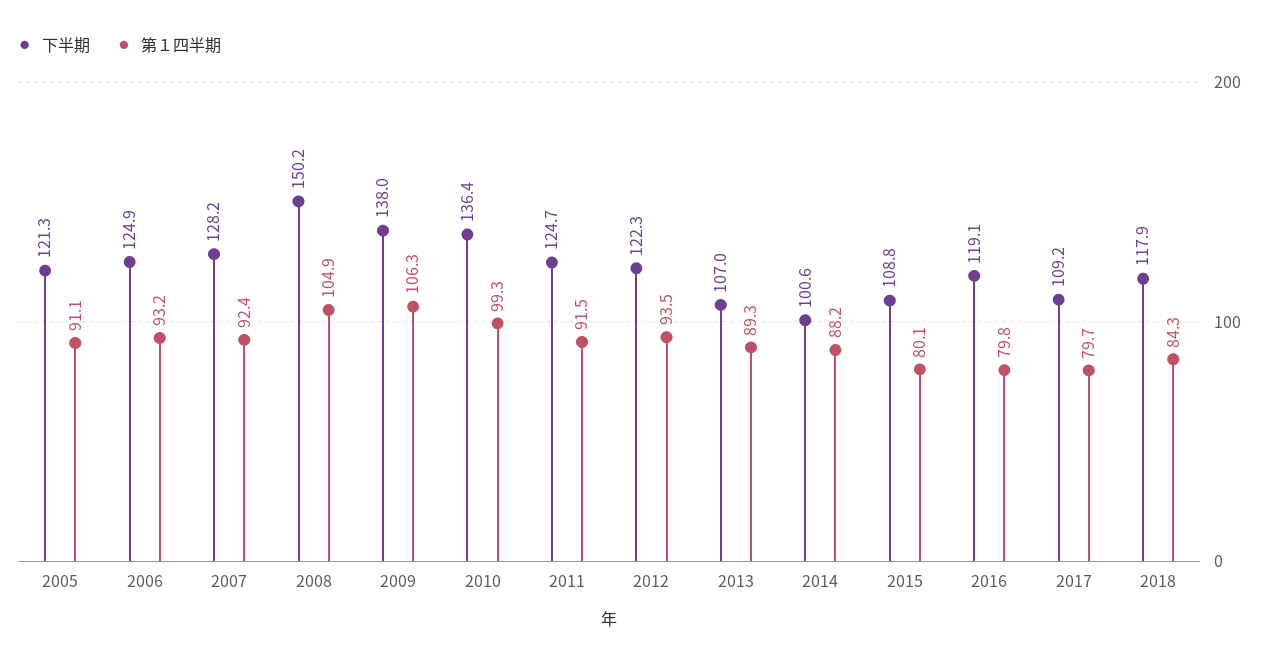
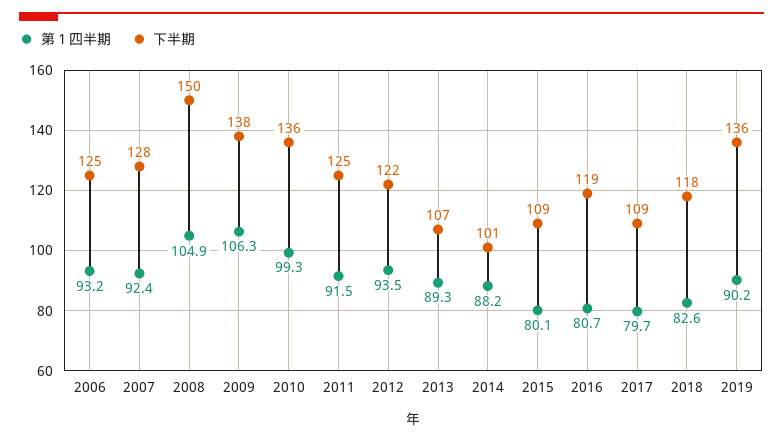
下半期, 2005: 121.3 -> none
第１四半期, 2005: 91.1 -> none
第１四半期, 2016: 79.8 -> 80.7
第１四半期, 2018: 84.3 -> 82.6
第１四半期, 2019: none -> 90.2
下半期, 2019: none -> 136

